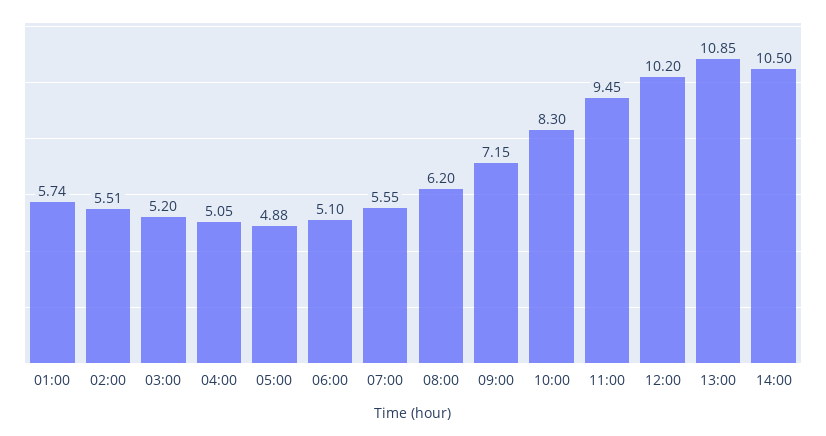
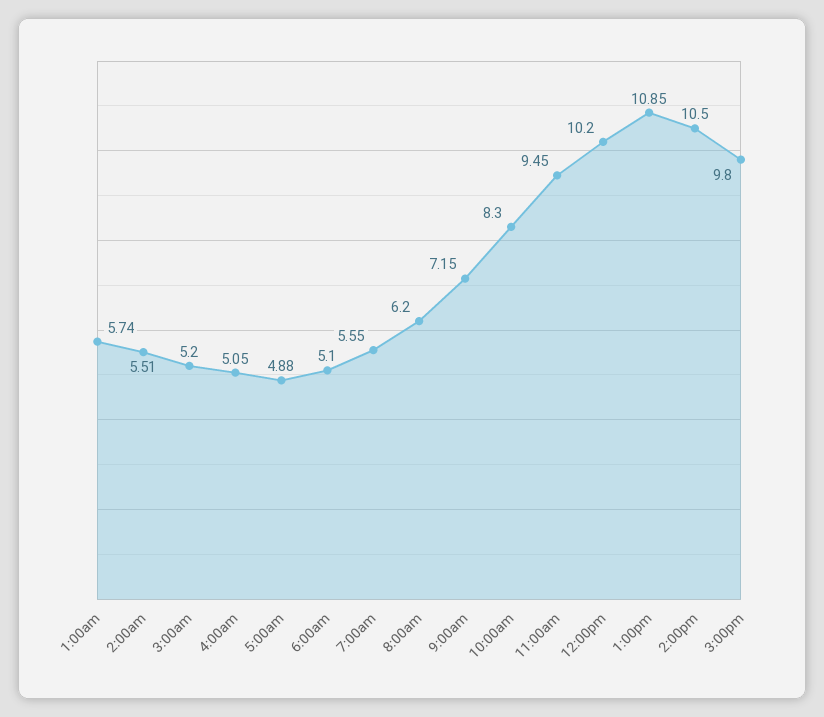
3:00pm: none -> 9.8

